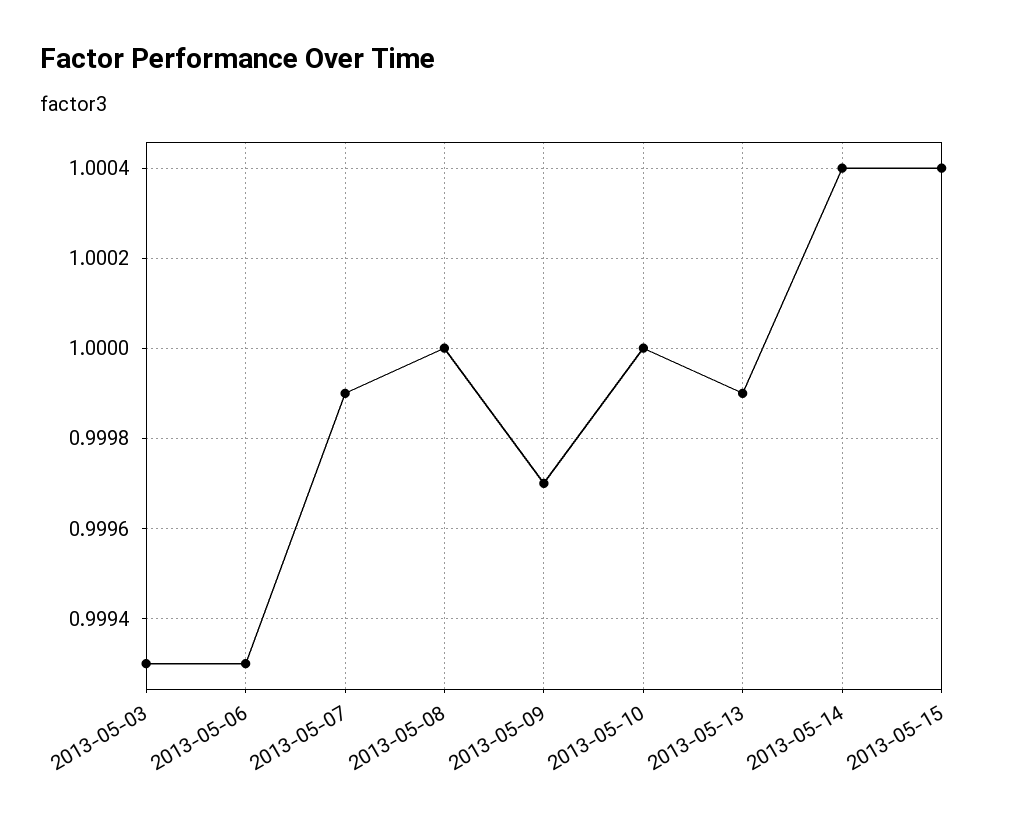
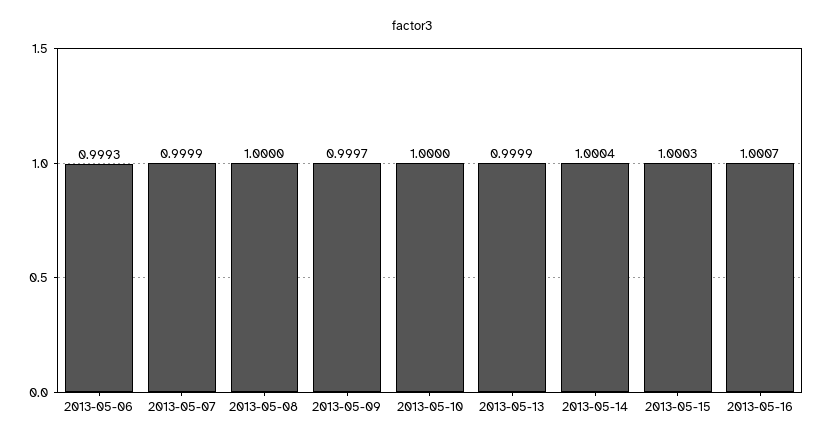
2013-05-03: 0.9993 -> none
2013-05-15: 1.0004 -> 1.0003
2013-05-16: none -> 1.0007

